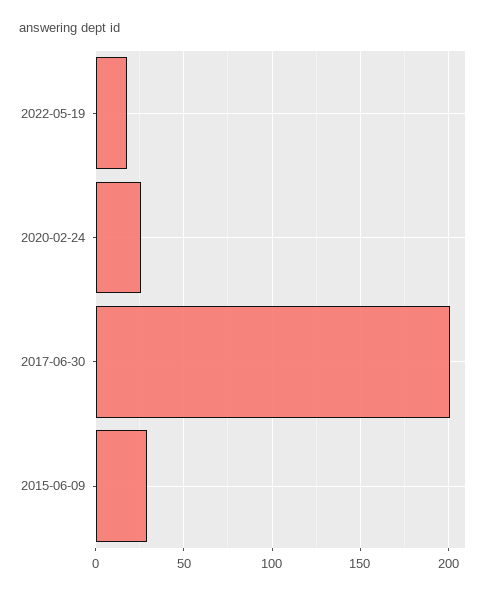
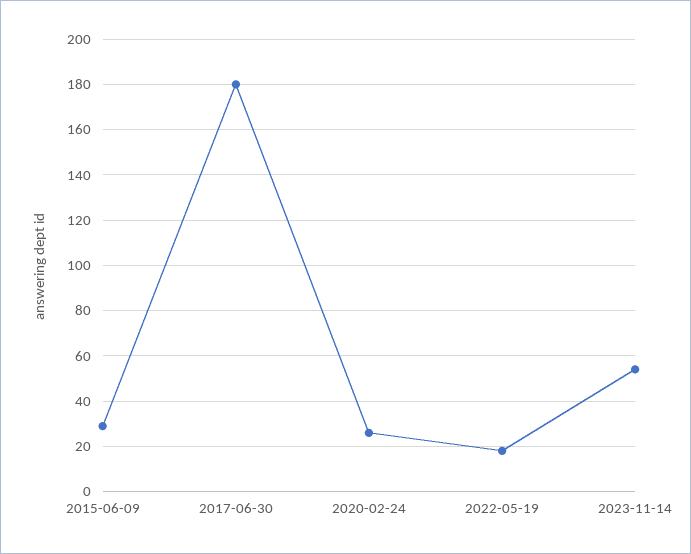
2017-06-30: 200 -> 180
2023-11-14: none -> 55

